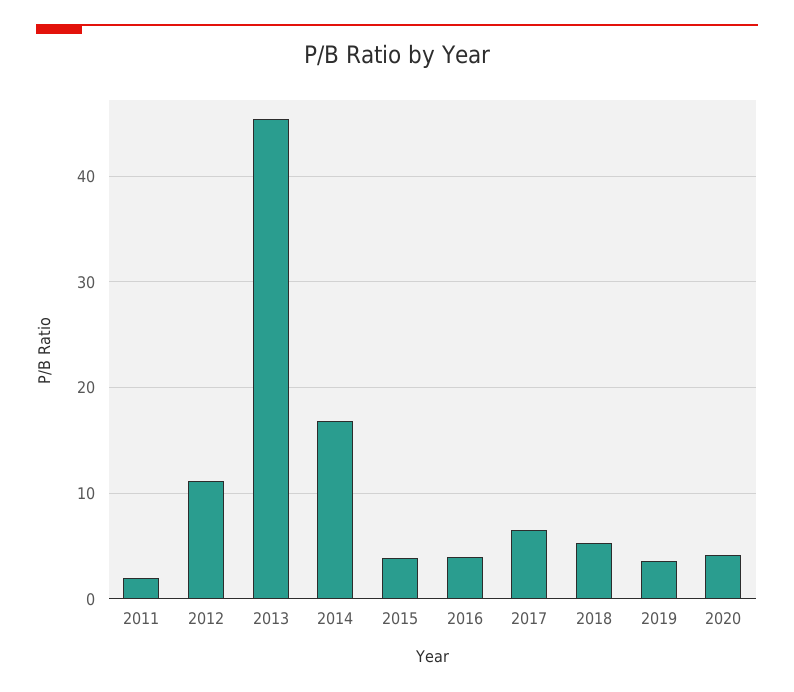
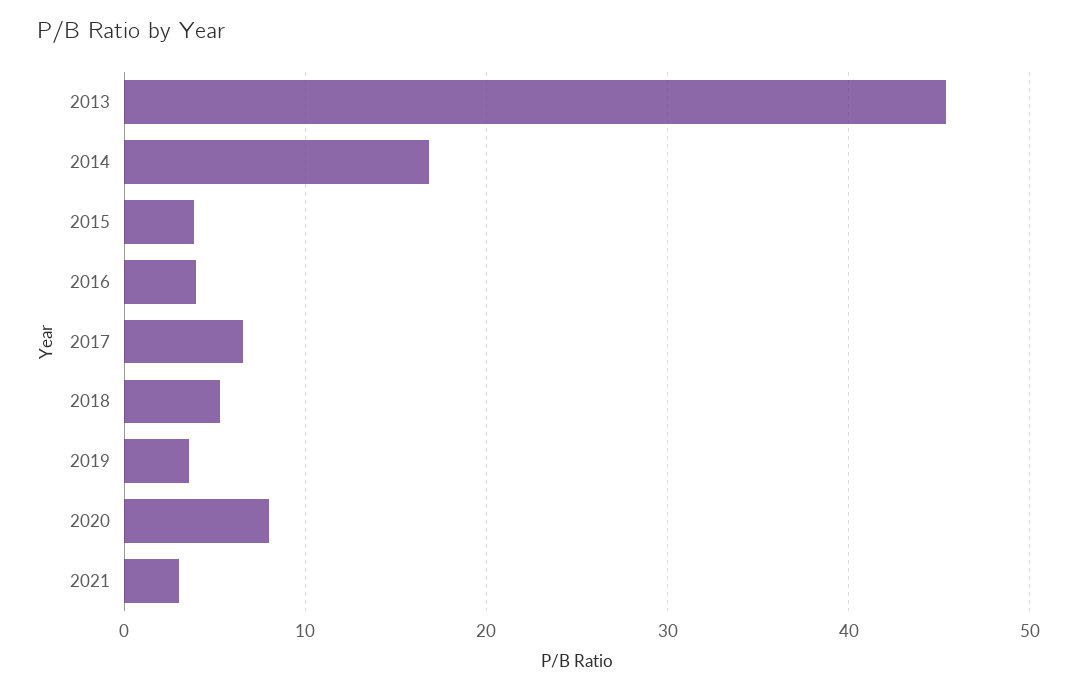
2011: 2 -> none
2012: 11 -> none
2020: 4 -> 8
2021: none -> 3

